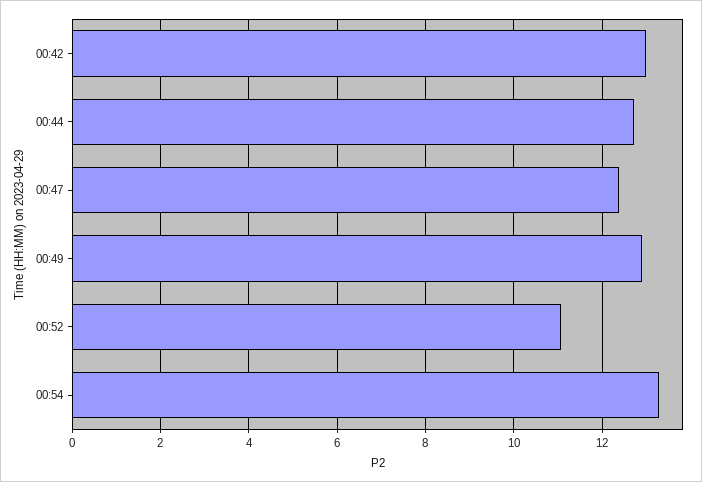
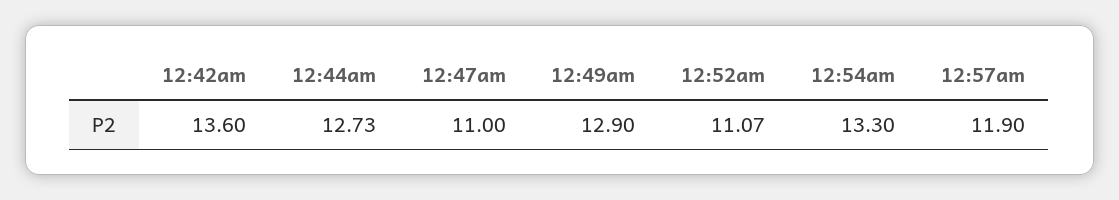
00:42: 13 -> 13.6
00:47: 12.4 -> 11
12:57am: none -> 11.9

